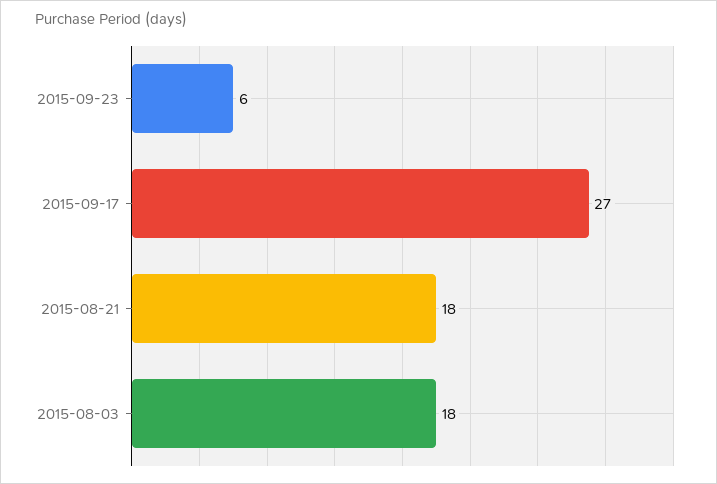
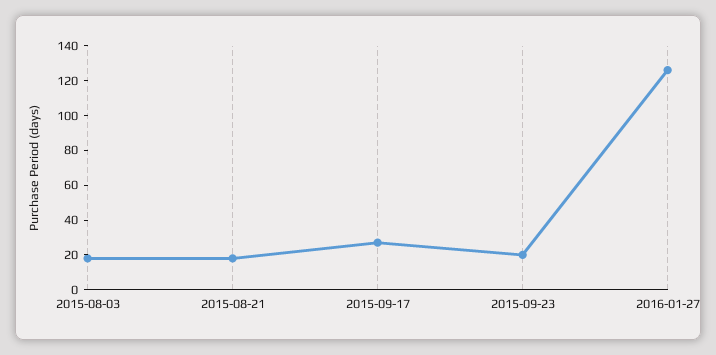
2015-09-23: 6 -> 20
2016-01-27: none -> 125

